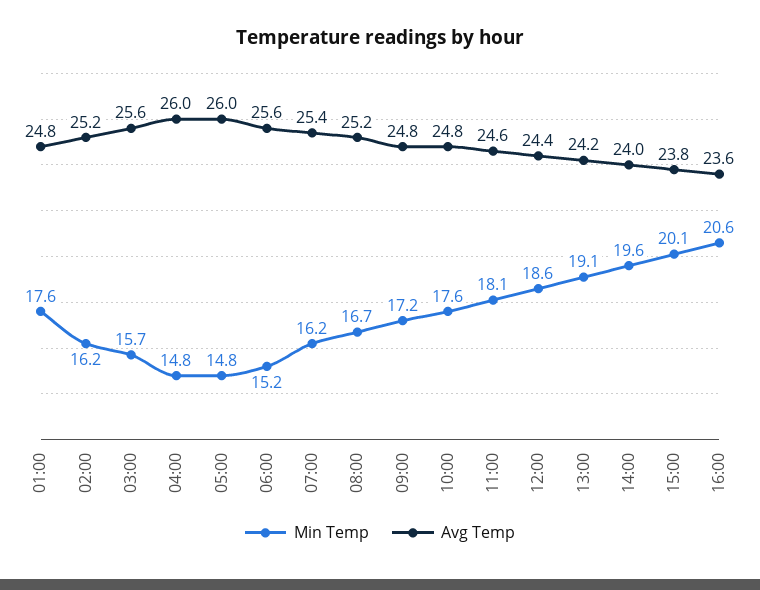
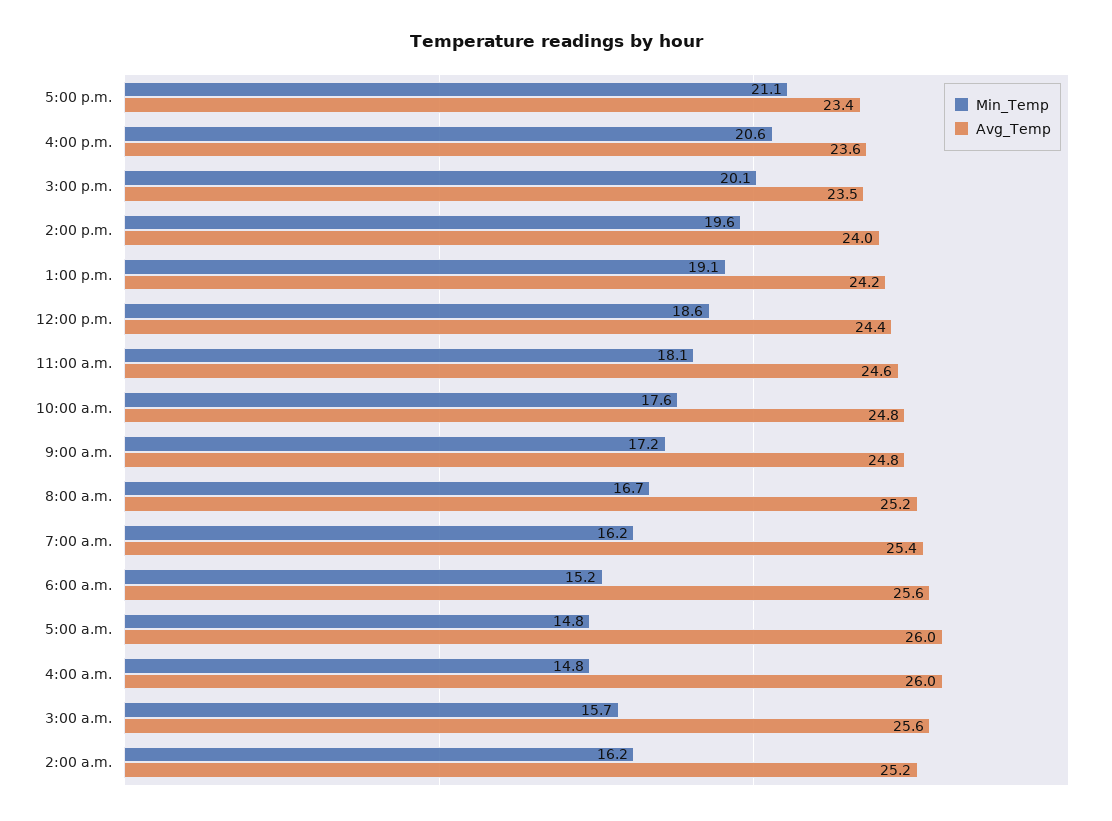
Min Temp, 01:00: 17.6 -> none
Avg Temp, 01:00: 24.8 -> none
Avg Temp, 15:00: 23.8 -> 23.5
Min Temp, 5:00 p.m.: none -> 21.1
Avg Temp, 5:00 p.m.: none -> 23.4

